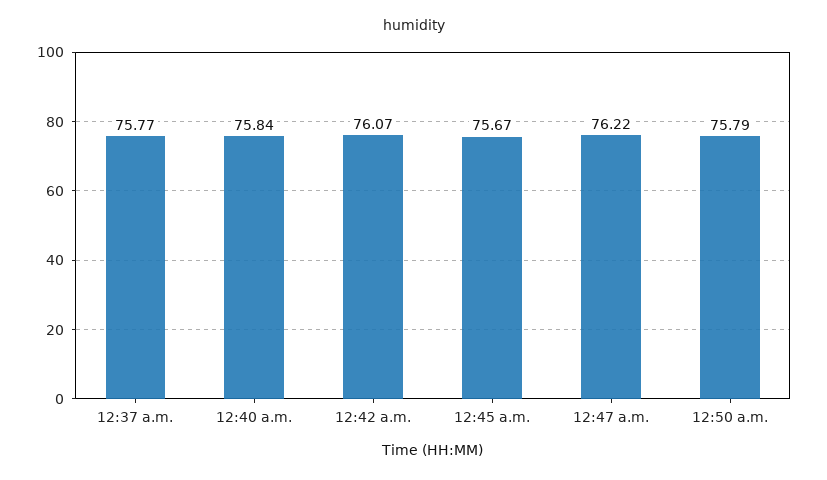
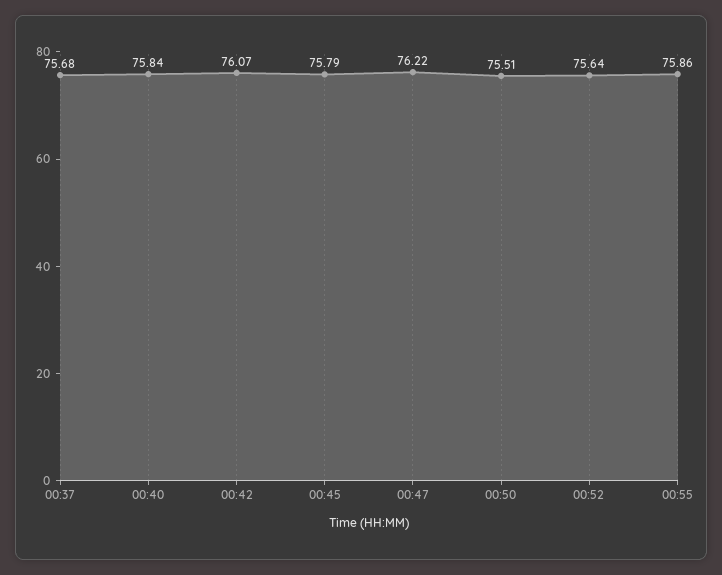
12:37 a.m.: 75.77 -> 75.68
12:45 a.m.: 75.67 -> 75.79
12:50 a.m.: 75.79 -> 75.51
00:52: none -> 75.64
00:55: none -> 75.86

